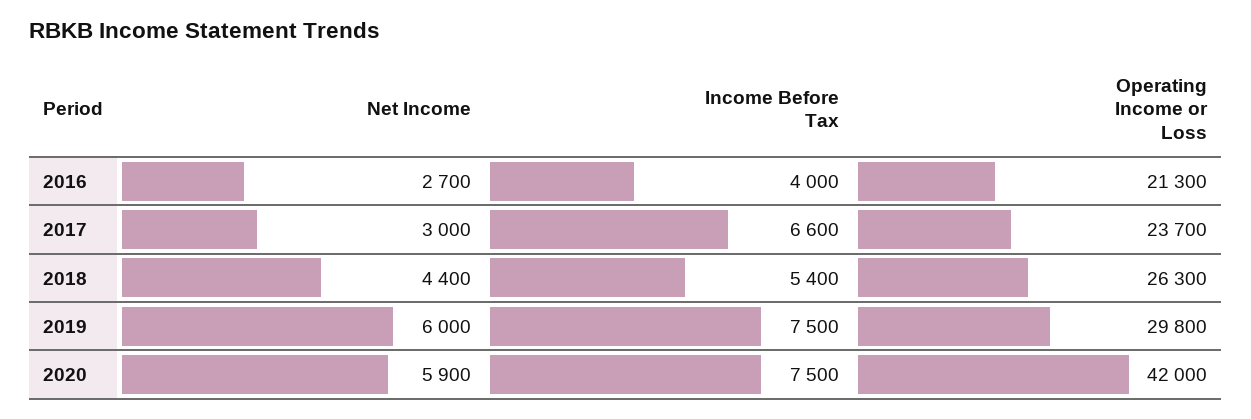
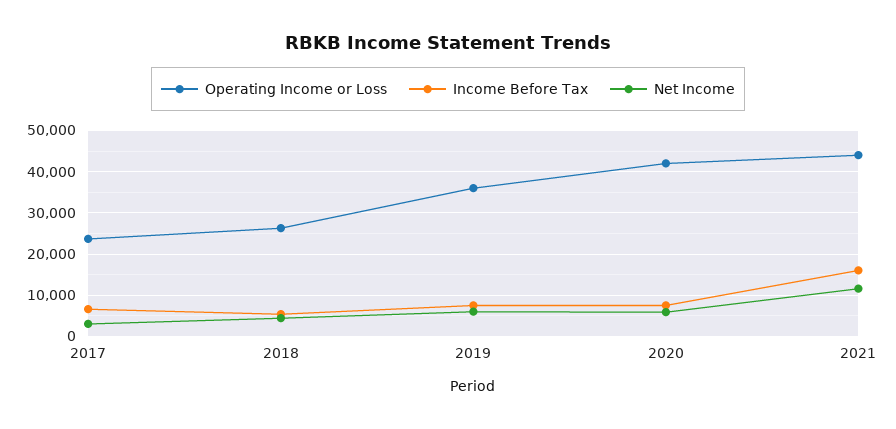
Net Income, 2016: 2700 -> none
Income Before Tax, 2016: 4000 -> none
Operating Income or Loss, 2016: 21300 -> none
Operating Income or Loss, 2019: 29800 -> 36000
Operating Income or Loss, 2021: none -> 44000
Income Before Tax, 2021: none -> 16000
Net Income, 2021: none -> 12000

